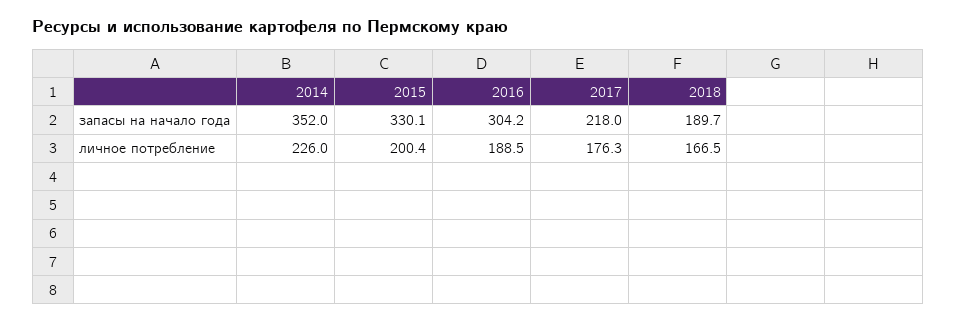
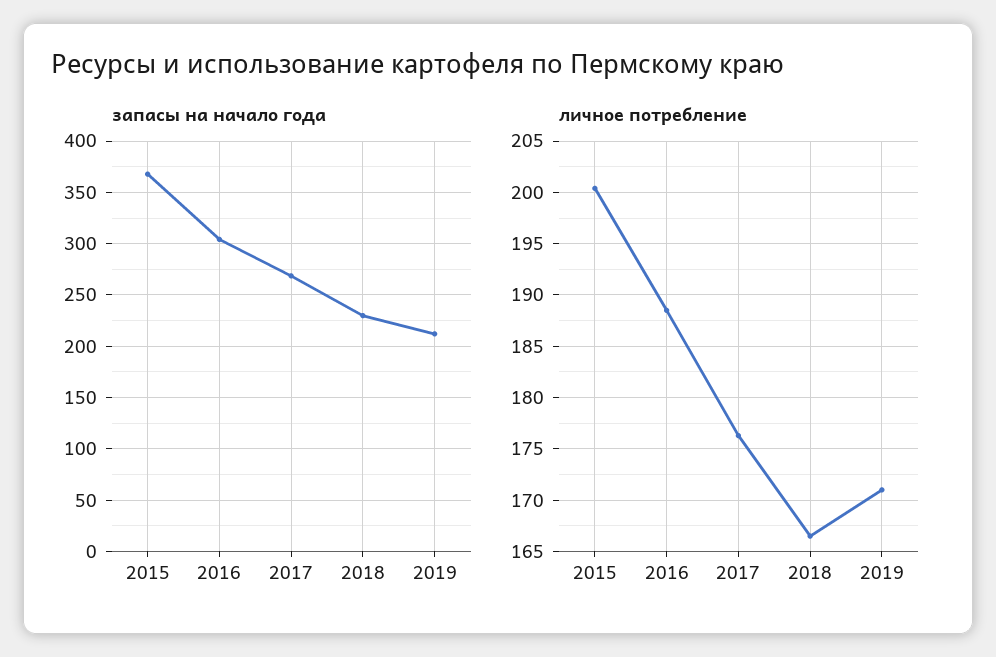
запасы на начало года, 2014: 352 -> none
запасы на начало года, 2015: 330.1 -> 370
запасы на начало года, 2017: 218 -> 270
запасы на начало года, 2018: 189.7 -> 230
личное потребление, 2014: 226 -> none
запасы на начало года, 2019: none -> 210
личное потребление, 2019: none -> 171

